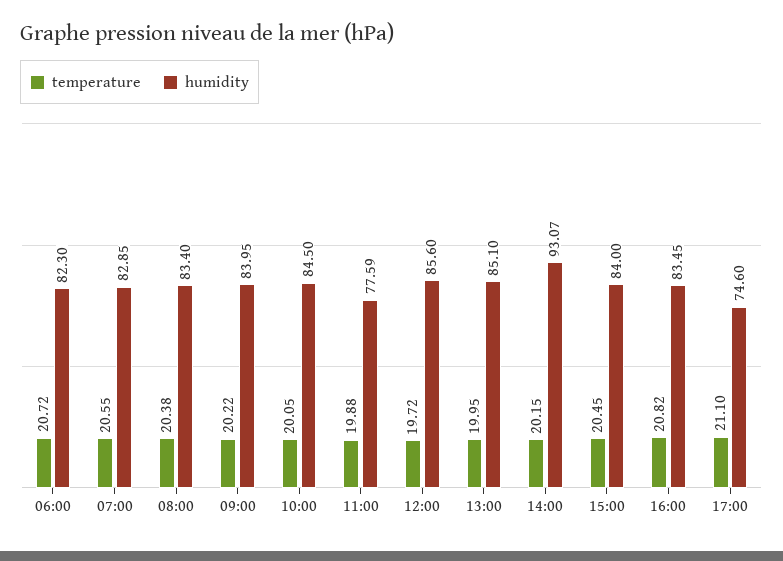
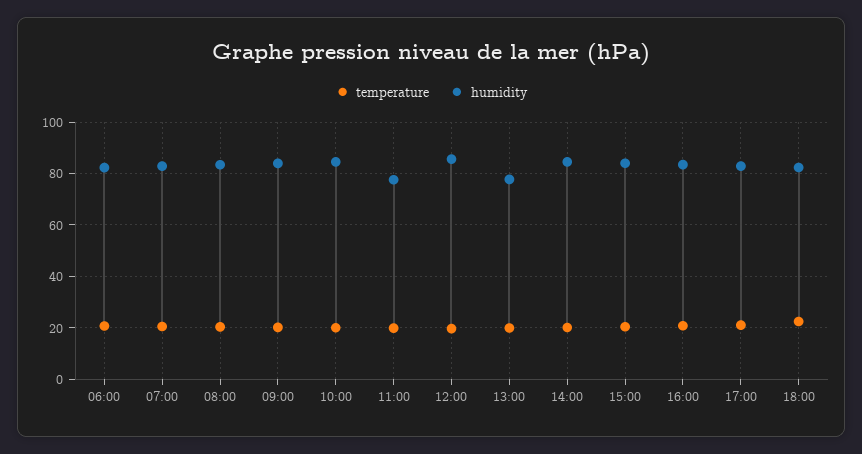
humidity, 13:00: 85.1 -> 77.5
humidity, 14:00: 93.07 -> 85
humidity, 17:00: 74.6 -> 82.5
temperature, 18:00: none -> 22.5
humidity, 18:00: none -> 82.5

